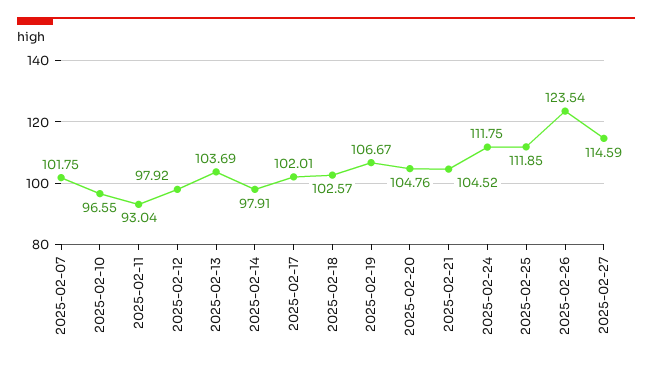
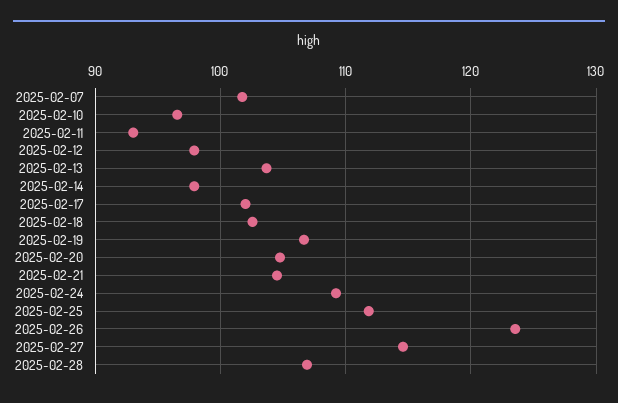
2025-02-24: 111.75 -> 109
2025-02-28: none -> 107

